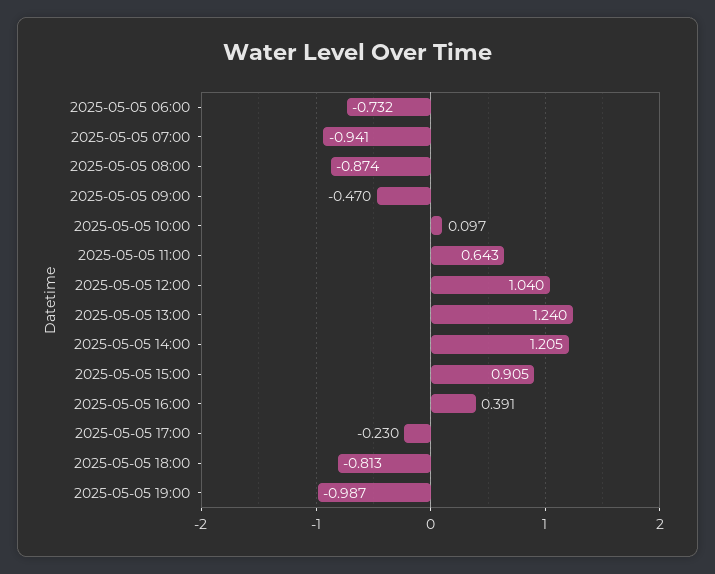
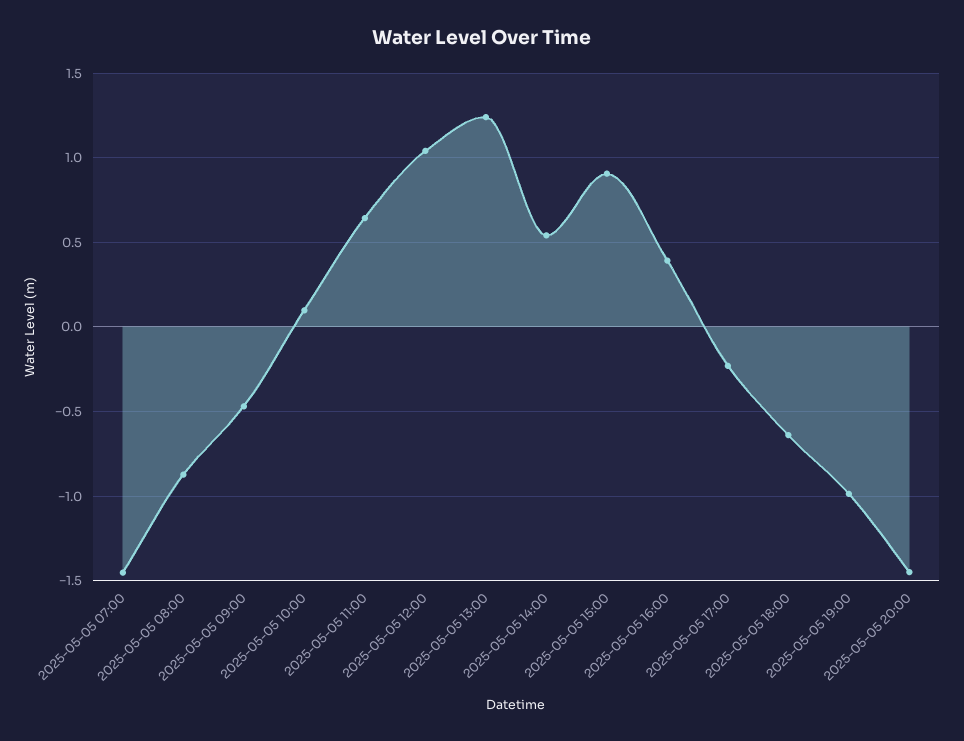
2025-05-05 06:00: -0.732 -> none
2025-05-05 07:00: -0.941 -> -1.45
2025-05-05 14:00: 1.205 -> 0.55
2025-05-05 18:00: -0.813 -> -0.65
2025-05-05 20:00: none -> -1.45

